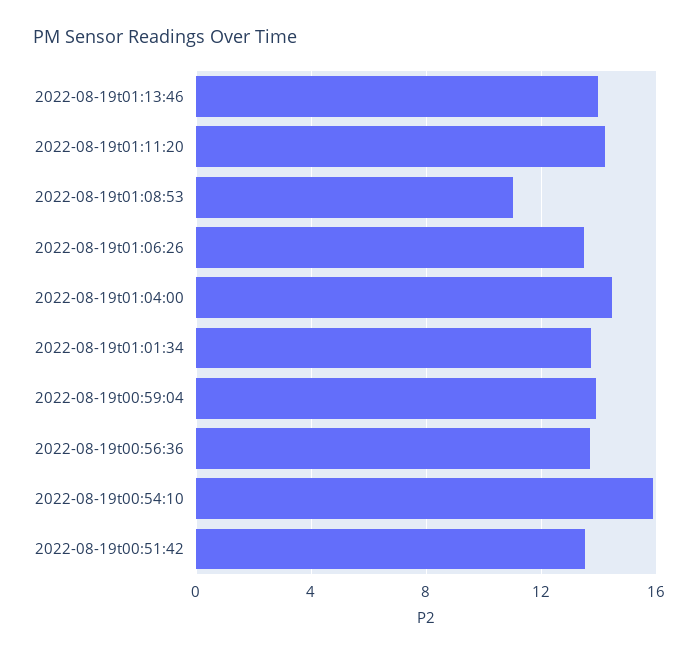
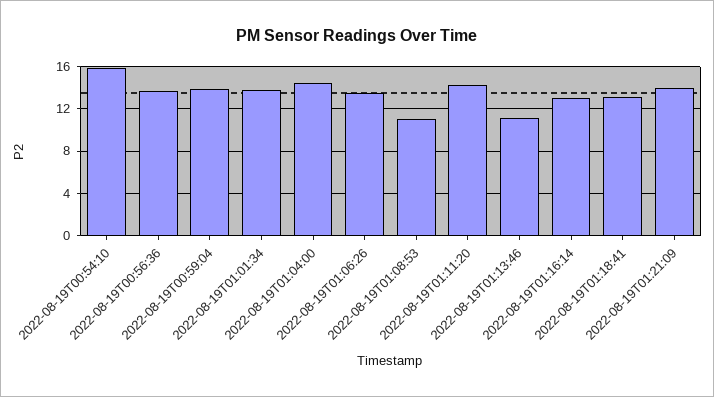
2022-08-19t01:13:46: 14 -> 11
2022-08-19t00:51:42: 13.5 -> none
2022-08-19T01:16:14: none -> 13
2022-08-19T01:18:41: none -> 13
2022-08-19T01:21:09: none -> 14

